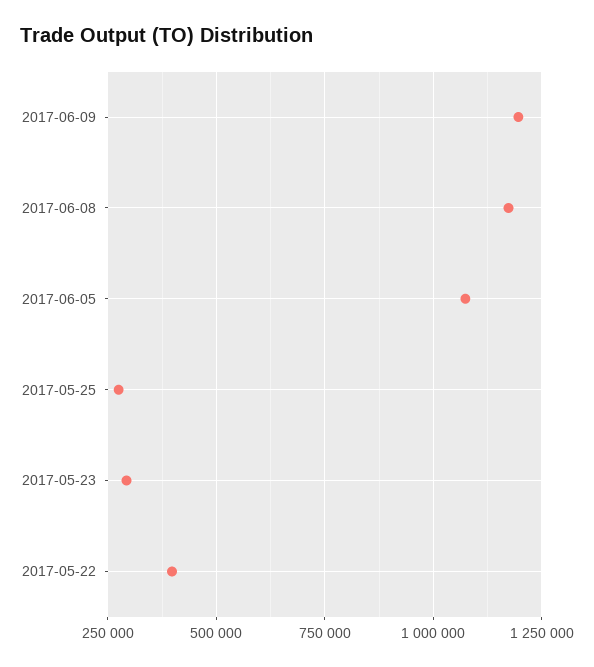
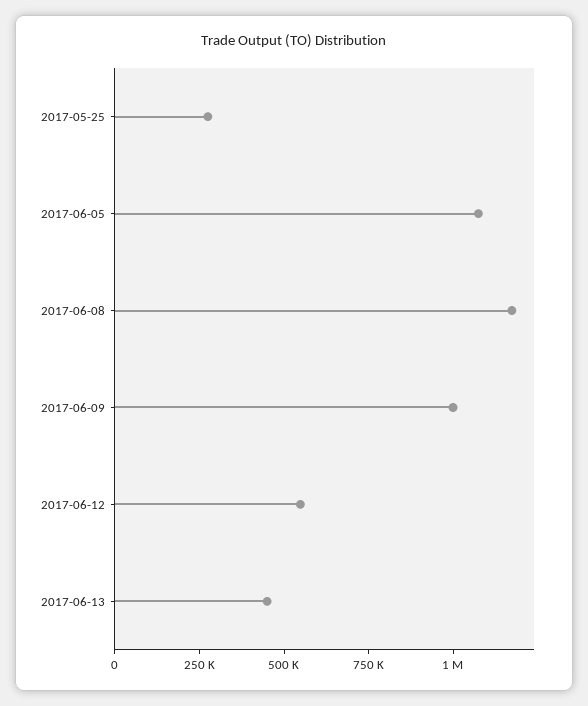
2017-06-09: 1200000 -> 1000000
2017-05-23: 300000 -> none
2017-05-22: 400000 -> none
2017-06-12: none -> 550000
2017-06-13: none -> 450000

